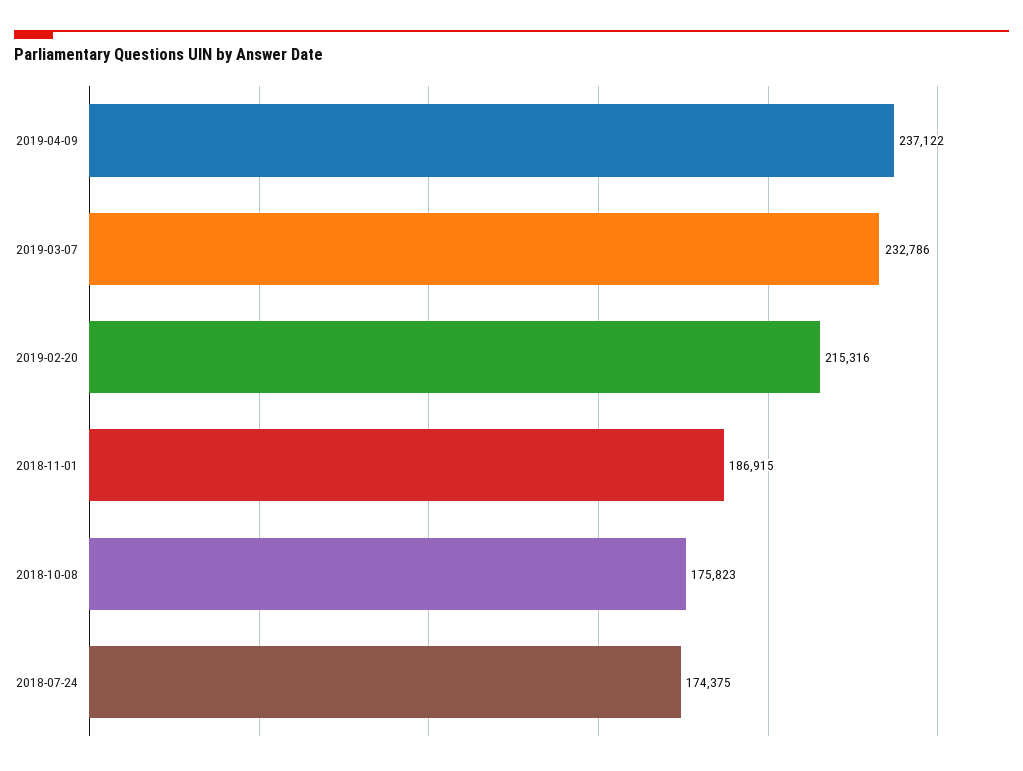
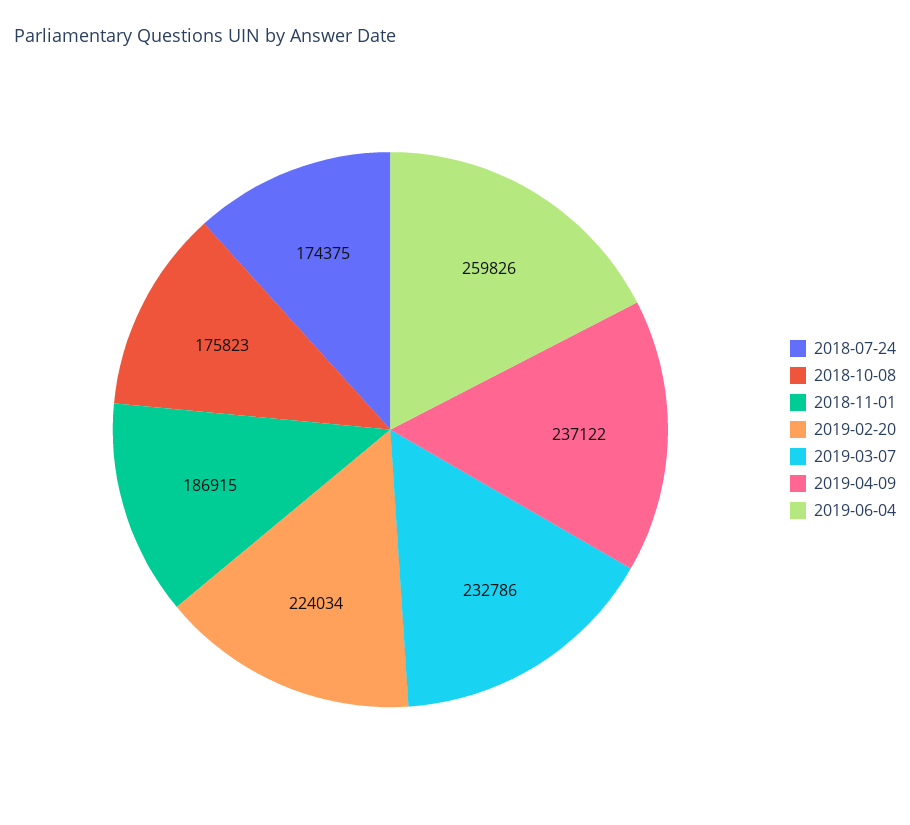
2019-02-20: 215316 -> 224034
2019-06-04: none -> 259826

